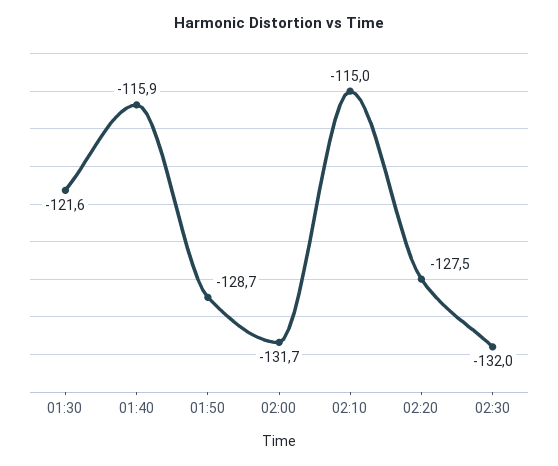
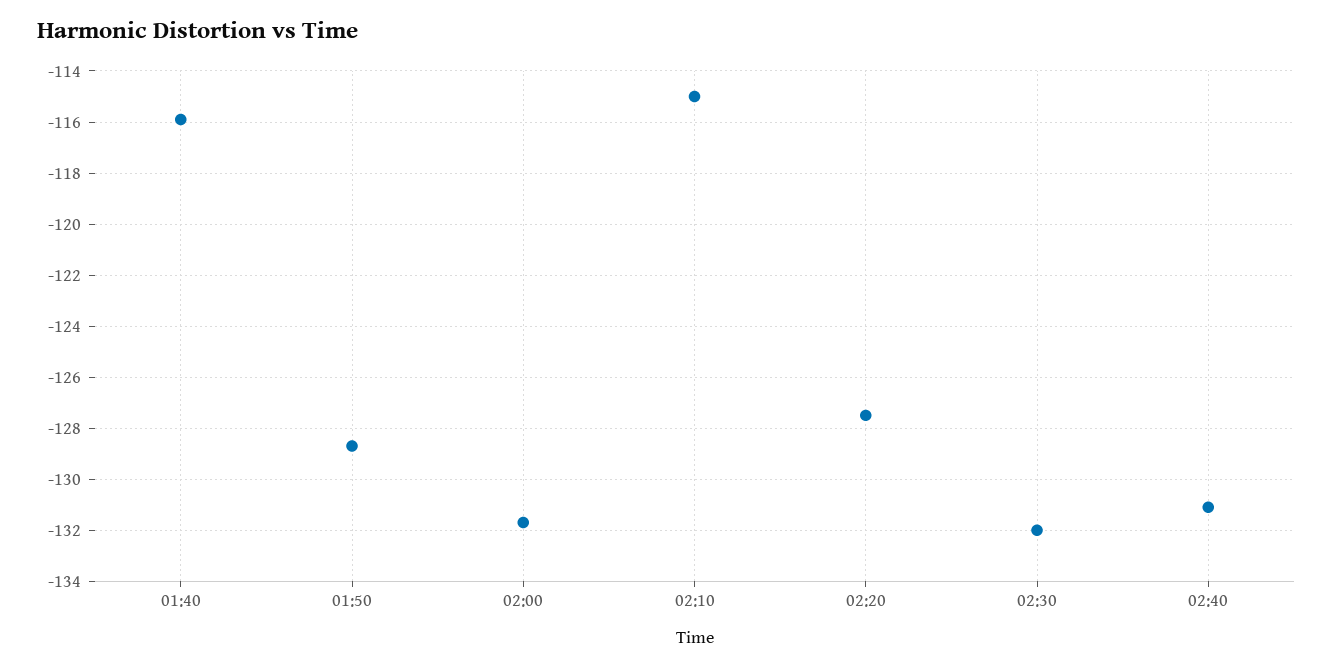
01:30: -121.6 -> none
02:40: none -> -131

